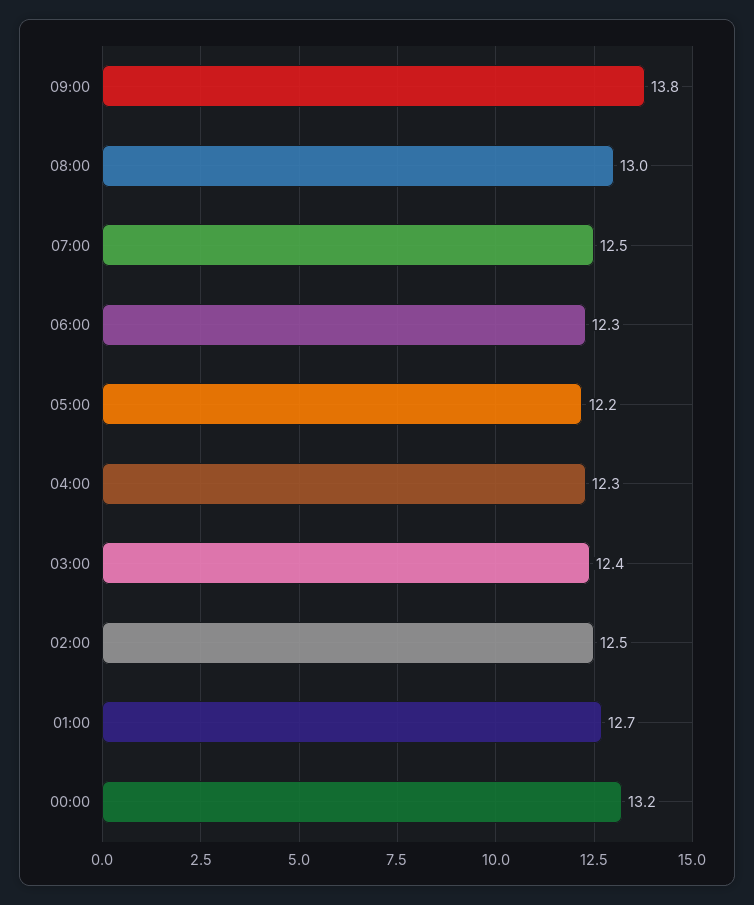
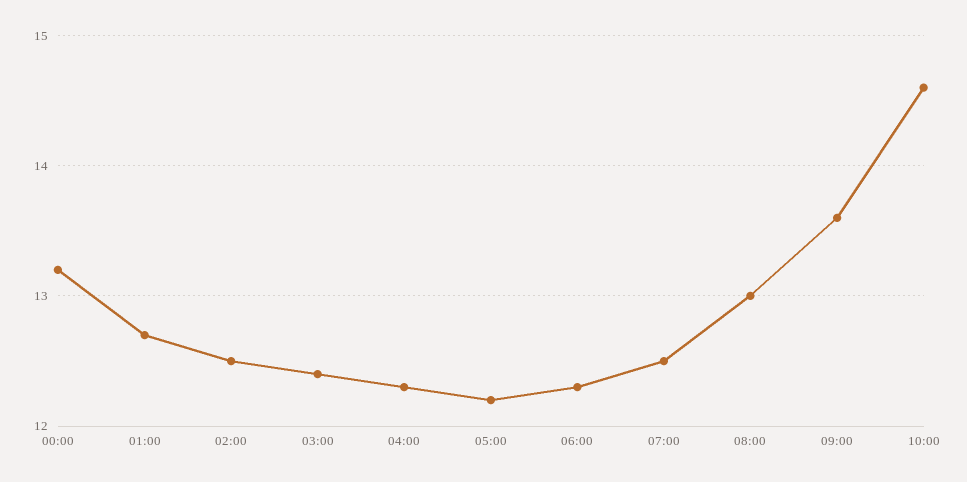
09:00: 13.8 -> 13.6
10:00: none -> 14.6

